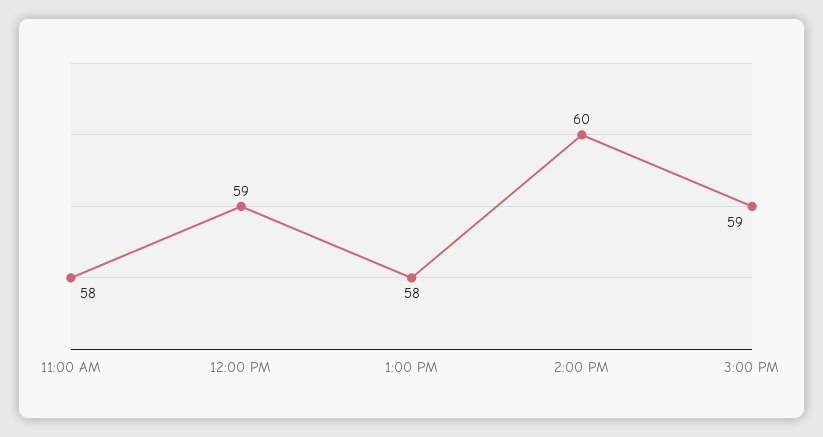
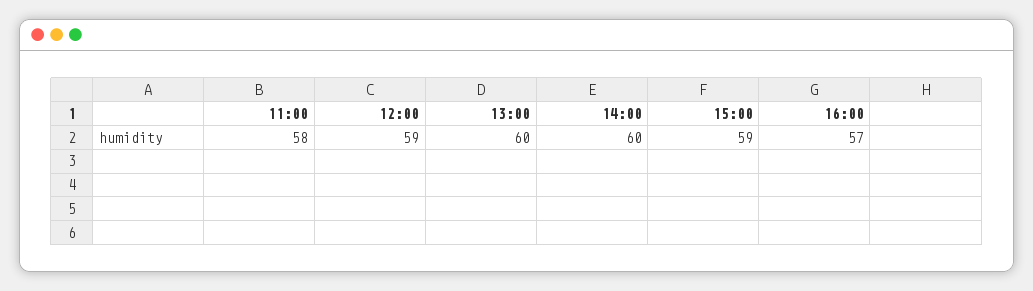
1:00 PM: 58 -> 60
16:00: none -> 57

